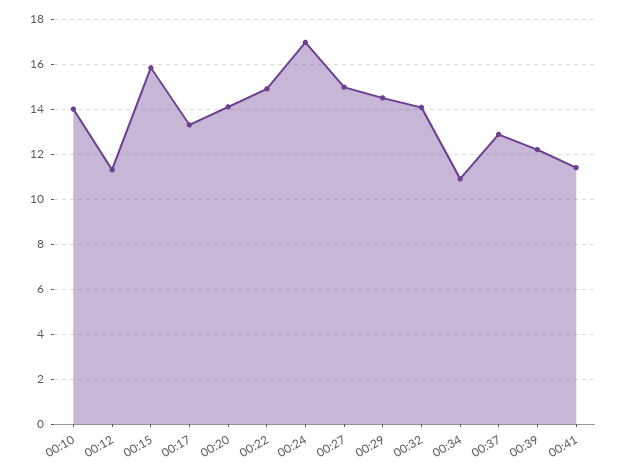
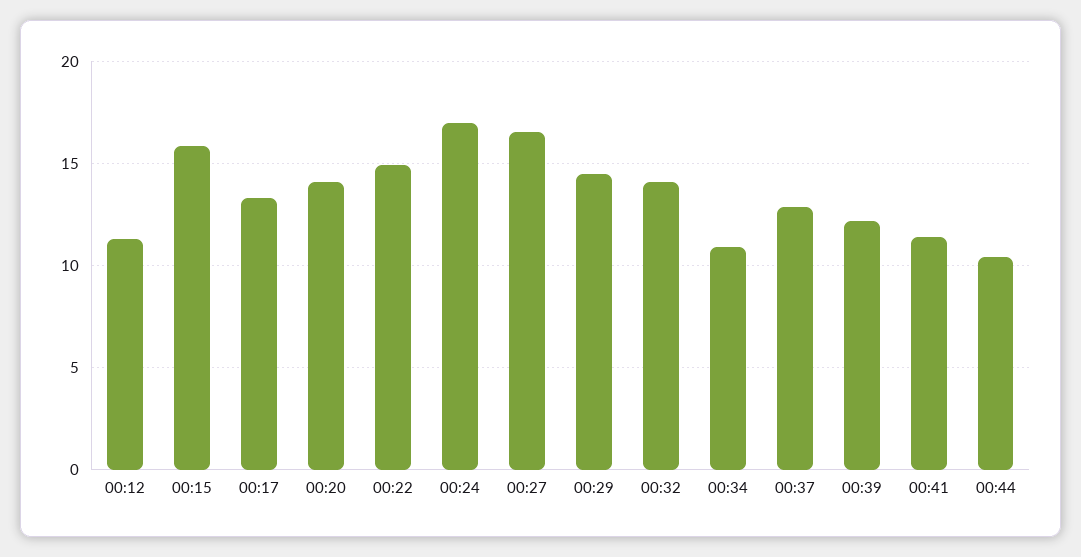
00:10: 14 -> none
00:27: 15 -> 16.5
00:44: none -> 10.5

